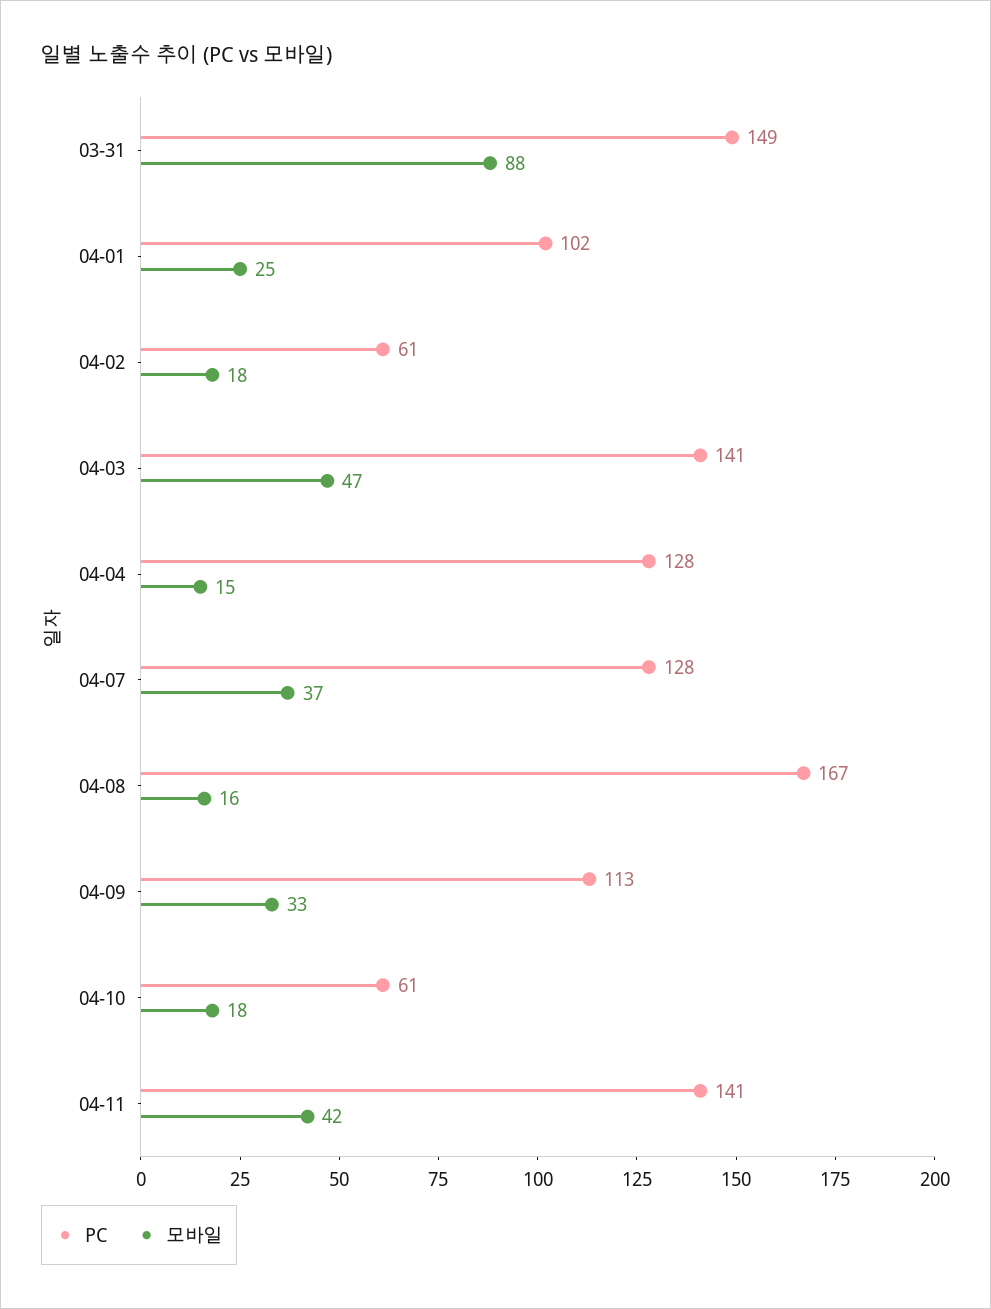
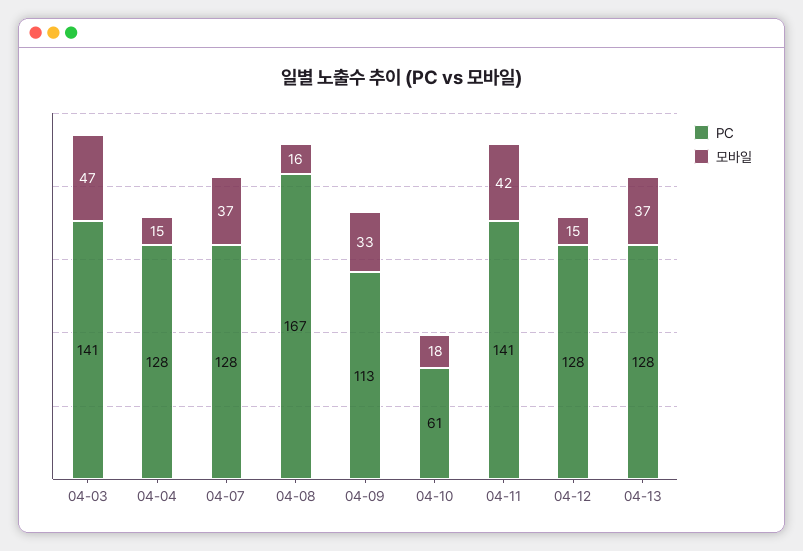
PC, 03-31: 149 -> none
모바일, 03-31: 88 -> none
PC, 04-01: 102 -> none
모바일, 04-01: 25 -> none
PC, 04-02: 61 -> none
모바일, 04-02: 18 -> none
PC, 04-12: none -> 128
모바일, 04-12: none -> 15
PC, 04-13: none -> 128
모바일, 04-13: none -> 37

